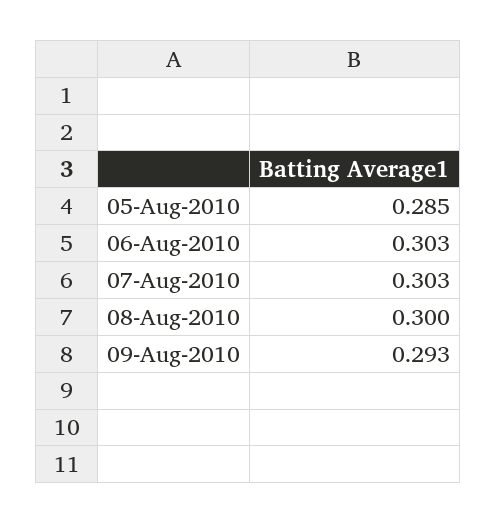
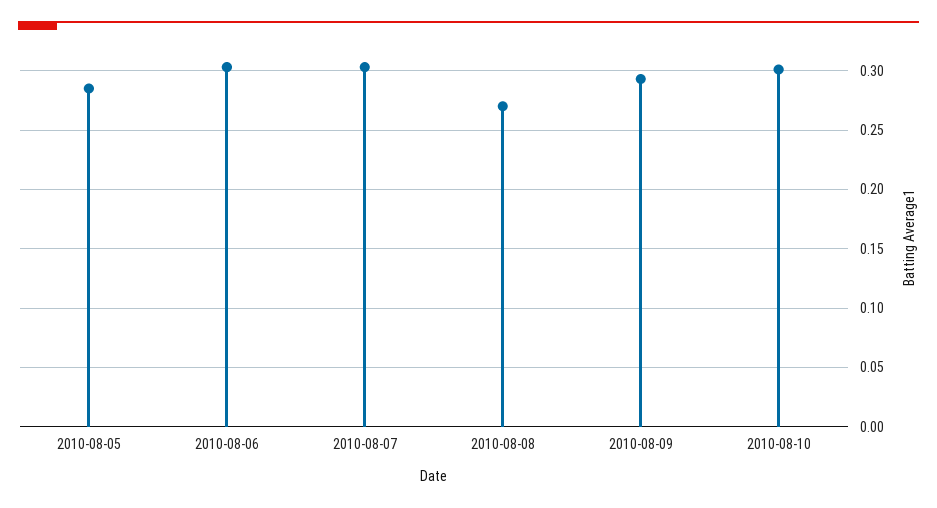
08-Aug-2010: 0.3 -> 0.27
2010-08-10: none -> 0.3

